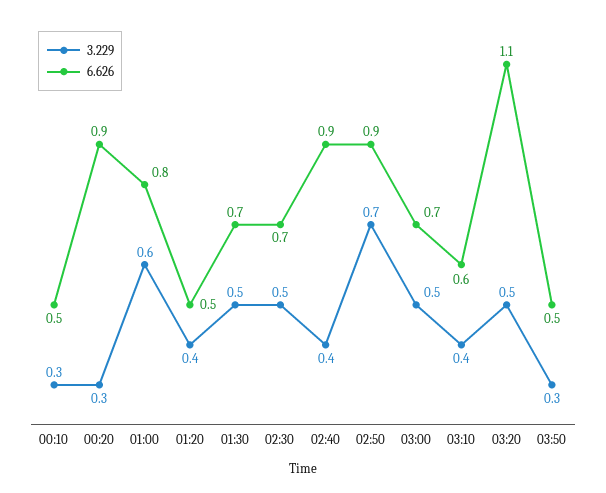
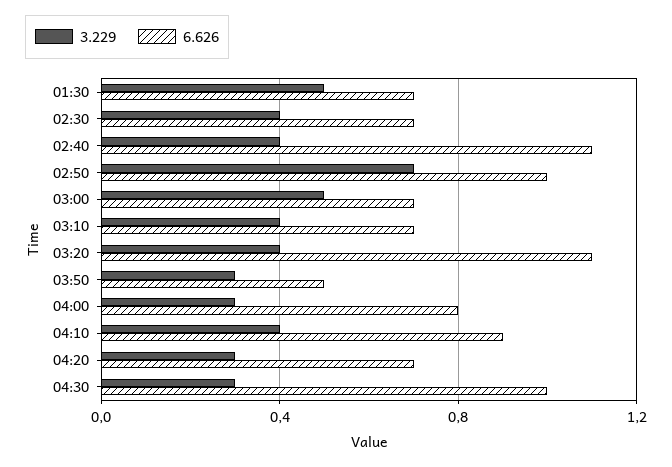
3.229, 00:10: 0.3 -> none
6.626, 00:10: 0.5 -> none
3.229, 00:20: 0.3 -> none
6.626, 00:20: 0.9 -> none
3.229, 01:00: 0.6 -> none
6.626, 01:00: 0.8 -> none
3.229, 01:20: 0.4 -> none
6.626, 01:20: 0.5 -> none
3.229, 02:30: 0.5 -> 0.4
6.626, 02:40: 0.9 -> 1.1
6.626, 02:50: 0.9 -> 1
6.626, 03:10: 0.6 -> 0.7
3.229, 03:20: 0.5 -> 0.4
3.229, 04:00: none -> 0.3
6.626, 04:00: none -> 0.8
3.229, 04:10: none -> 0.4
6.626, 04:10: none -> 0.9
3.229, 04:20: none -> 0.3
6.626, 04:20: none -> 0.7
3.229, 04:30: none -> 0.3
6.626, 04:30: none -> 1

